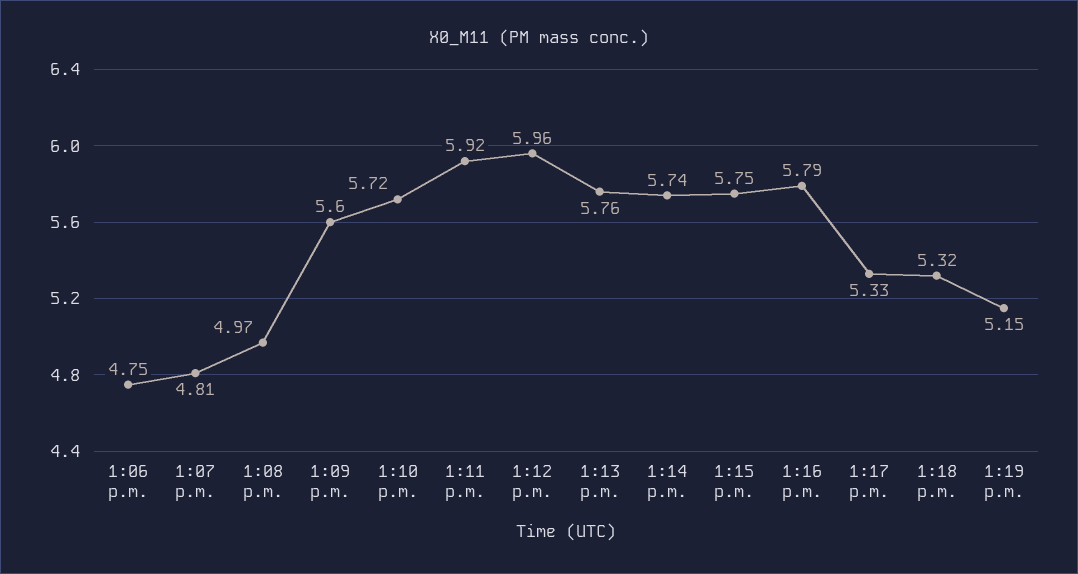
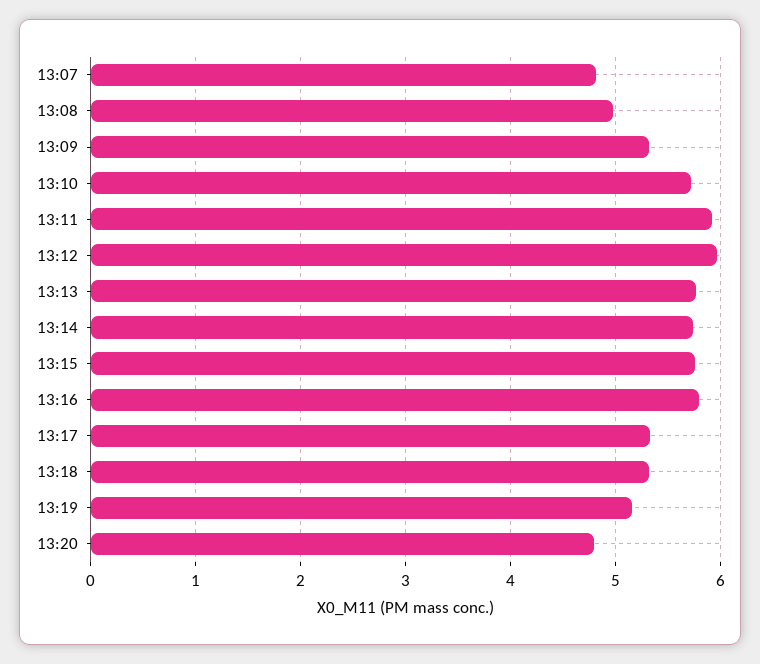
1:06 p.m.: 4.75 -> none
1:09 p.m.: 5.6 -> 5.3
13:20: none -> 4.8

